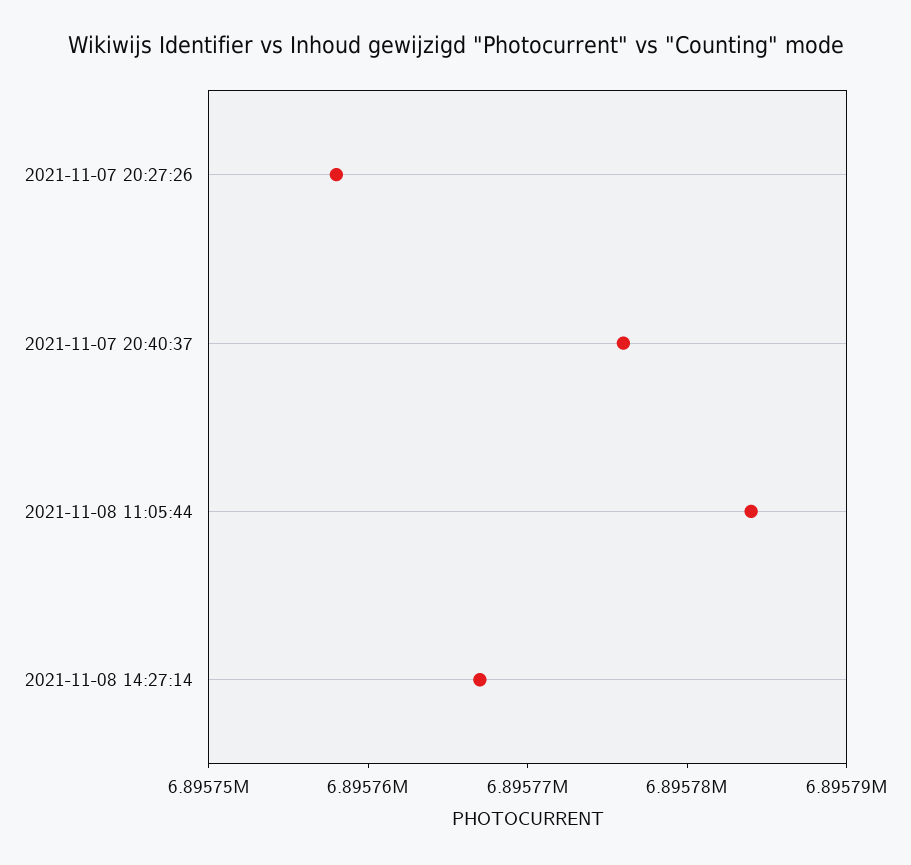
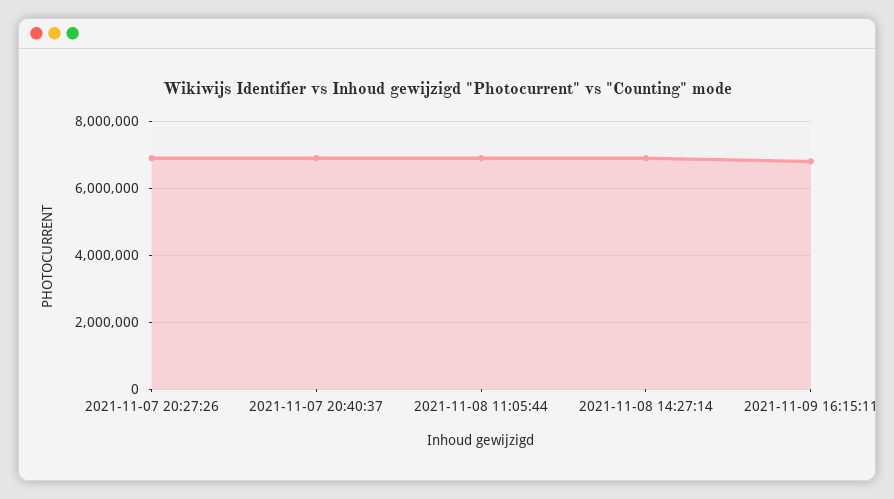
2021-11-09 16:15:11: none -> 6800000

